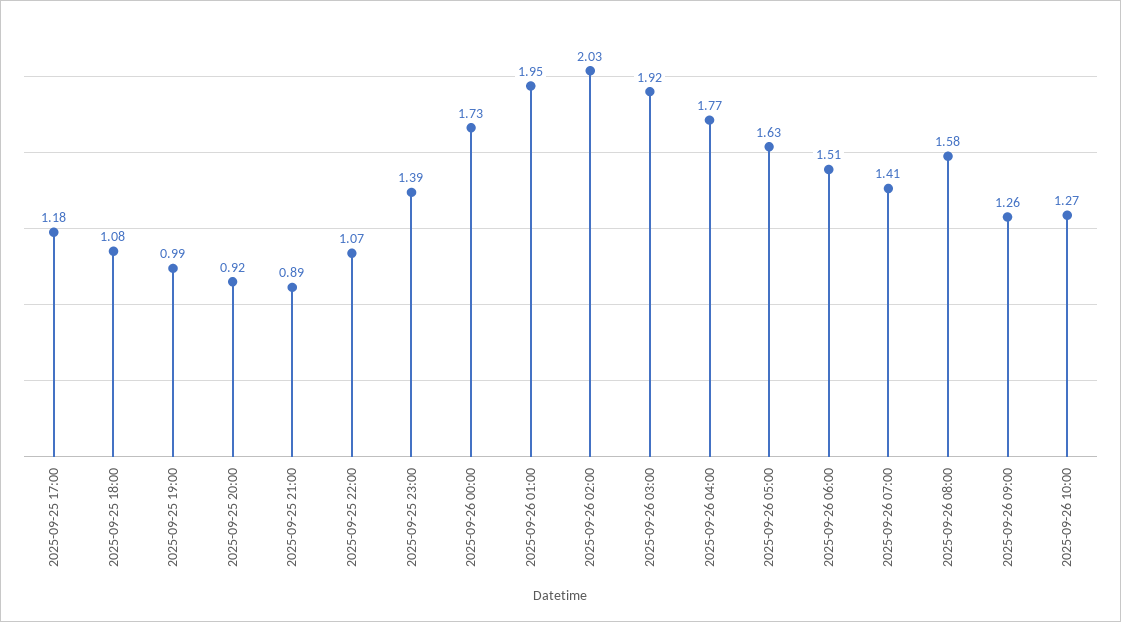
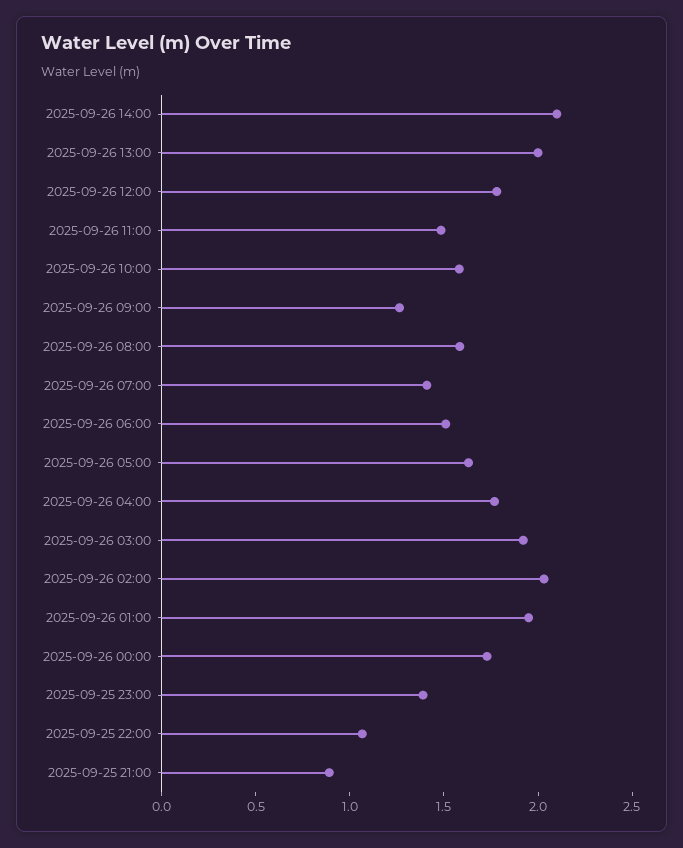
2025-09-25 17:00: 1.18 -> none
2025-09-25 18:00: 1.08 -> none
2025-09-25 19:00: 0.99 -> none
2025-09-25 20:00: 0.92 -> none
2025-09-26 10:00: 1.27 -> 1.6
2025-09-26 14:00: none -> 2.1
2025-09-26 13:00: none -> 2
2025-09-26 12:00: none -> 1.8
2025-09-26 11:00: none -> 1.5

